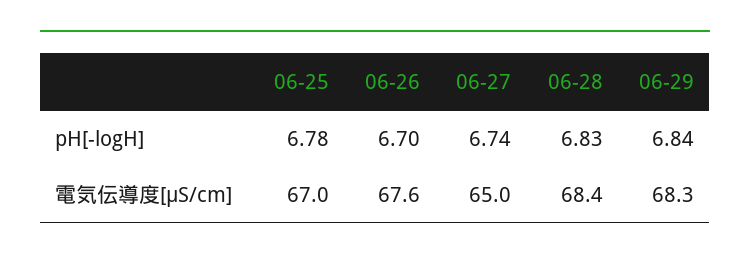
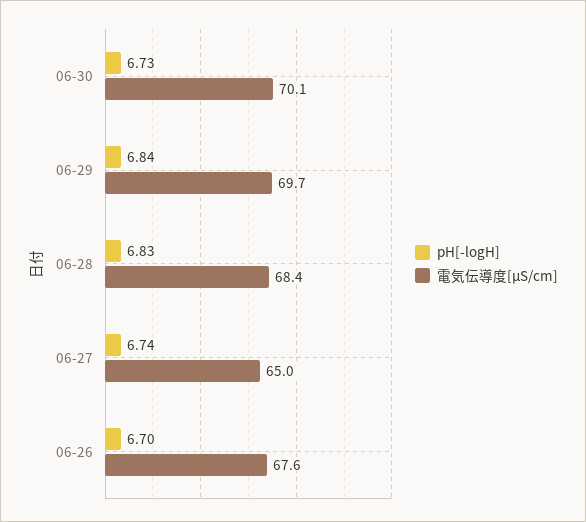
pH[-logH], 06-25: 6.78 -> none
電気伝導度[μS/cm], 06-25: 67 -> none
電気伝導度[μS/cm], 06-29: 68.3 -> 69.7
pH[-logH], 06-30: none -> 6.73
電気伝導度[μS/cm], 06-30: none -> 70.1

